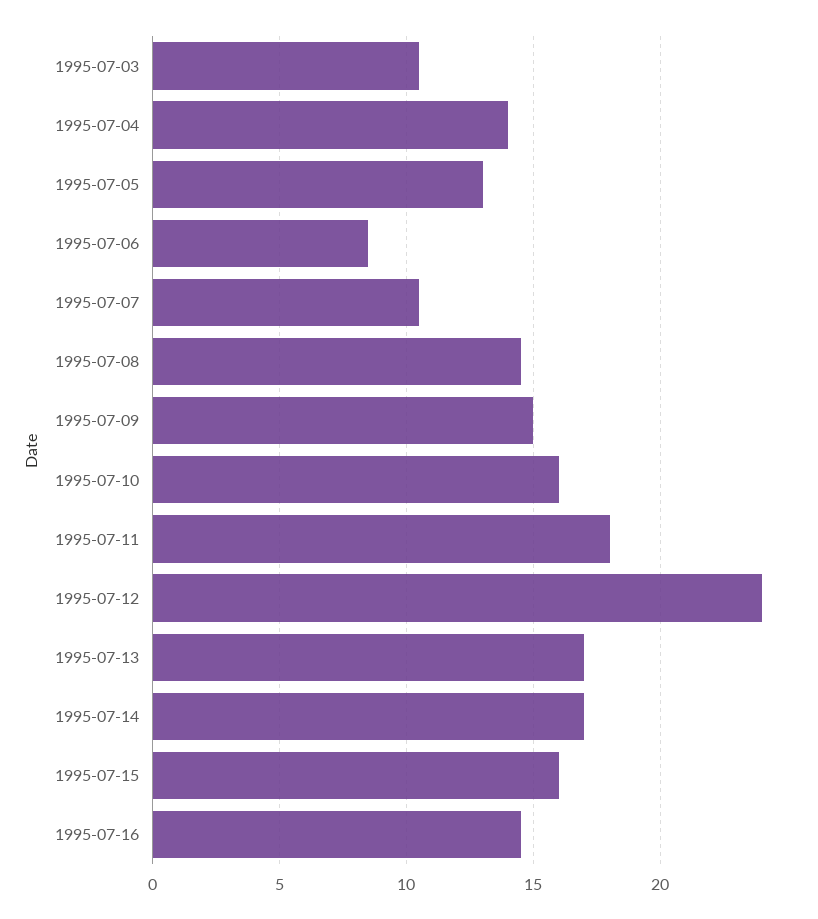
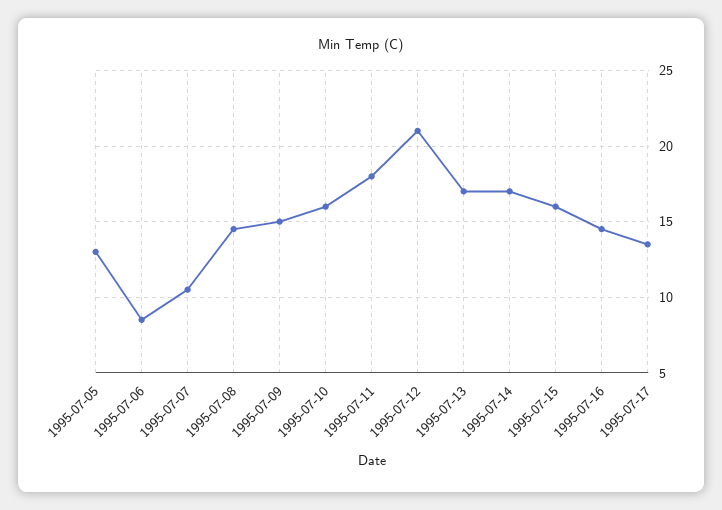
1995-07-03: 10.5 -> none
1995-07-04: 14 -> none
1995-07-12: 24 -> 21
1995-07-17: none -> 13.5

